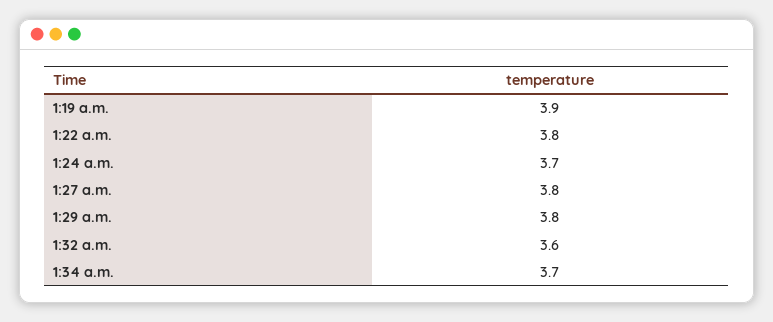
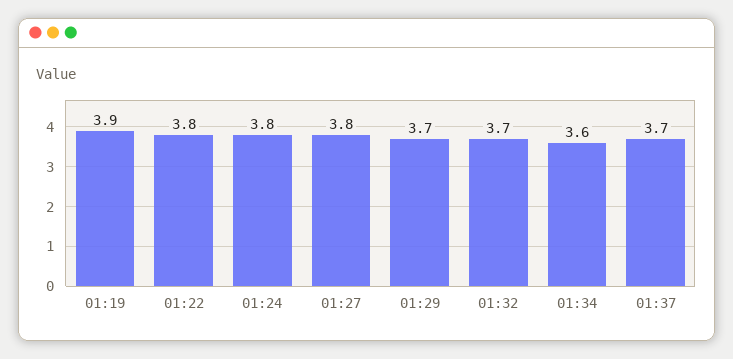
1:24 a.m.: 3.7 -> 3.8
1:29 a.m.: 3.8 -> 3.7
1:32 a.m.: 3.6 -> 3.7
1:34 a.m.: 3.7 -> 3.6
01:37: none -> 3.7

